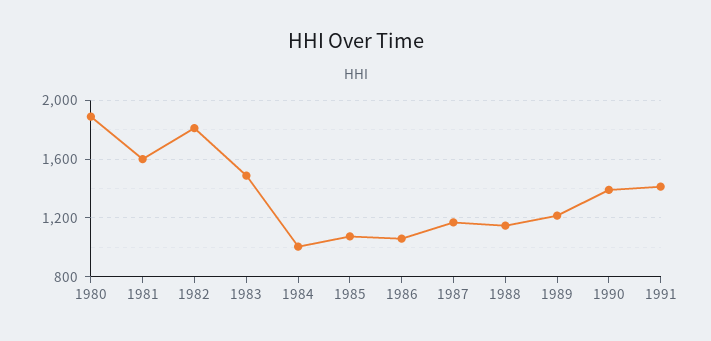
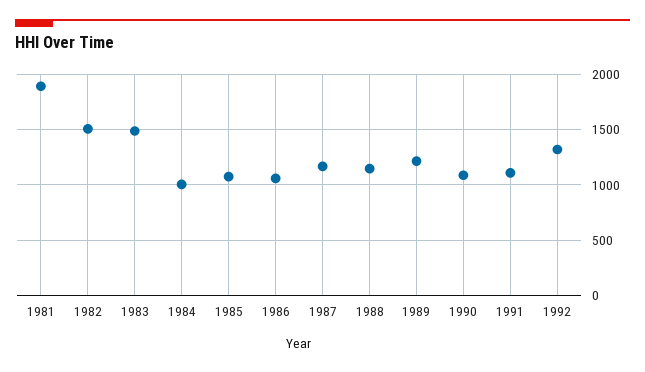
1980: 1900 -> none
1981: 1600 -> 1900
1982: 1800 -> 1500
1990: 1400 -> 1100
1991: 1400 -> 1100
1992: none -> 1300

